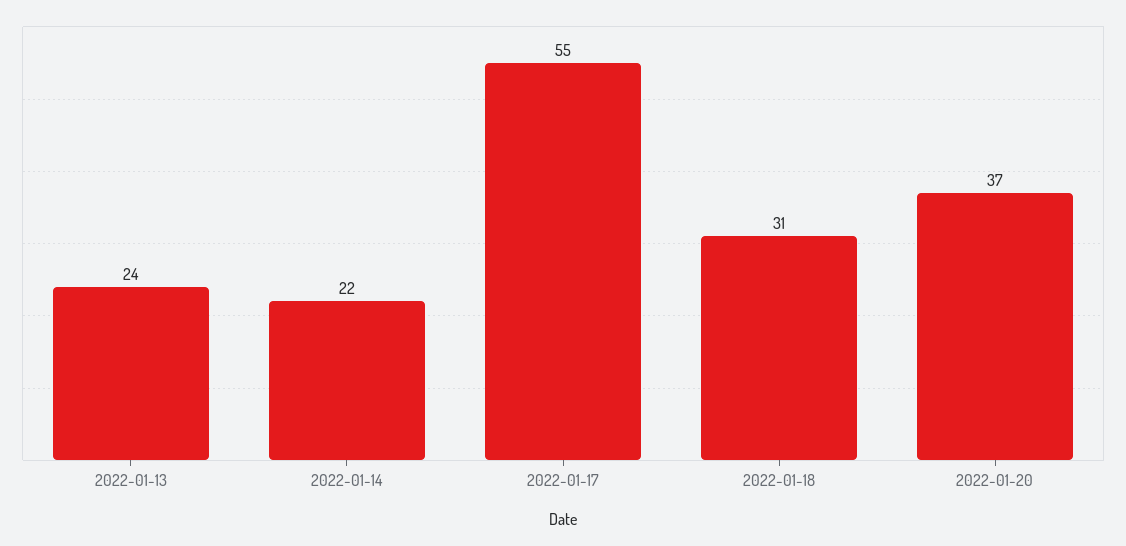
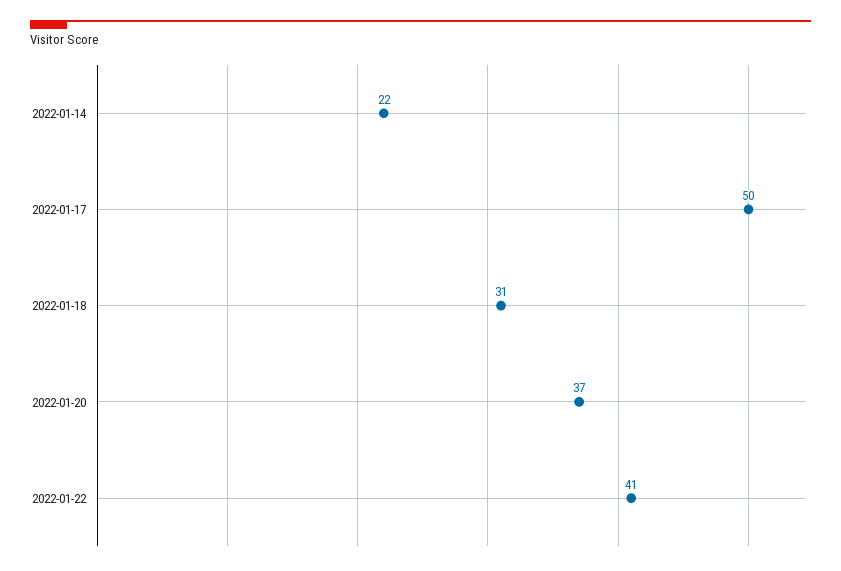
2022-01-13: 24 -> none
2022-01-17: 55 -> 50
2022-01-22: none -> 41

